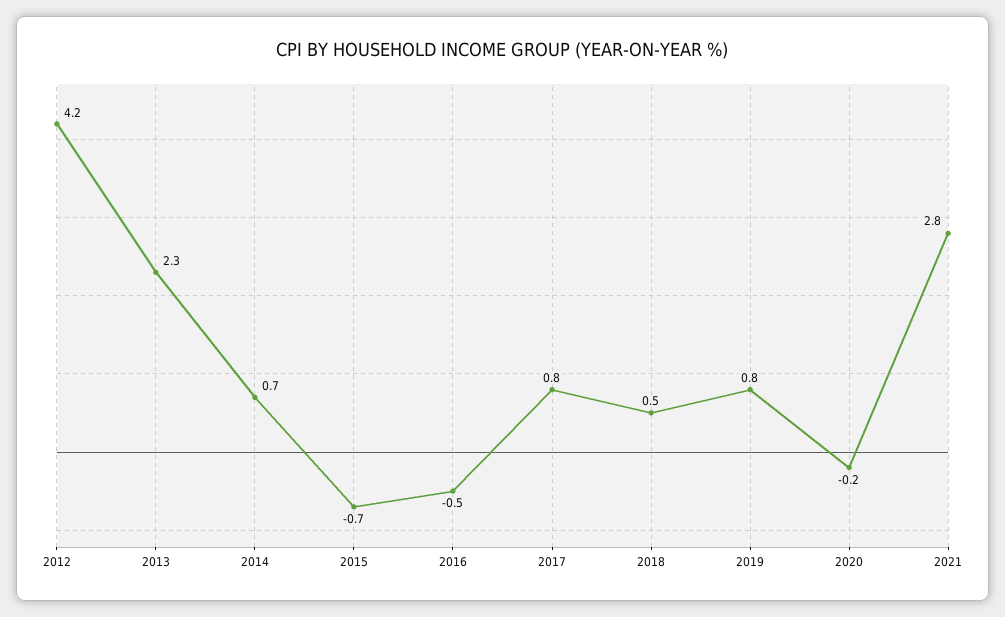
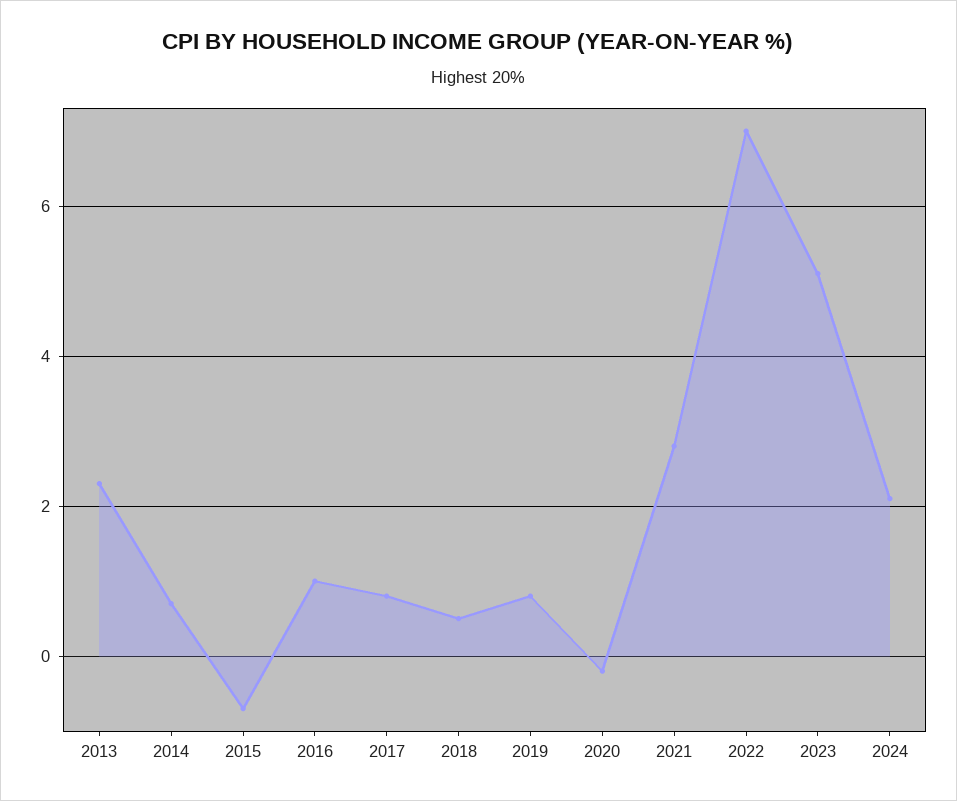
2012: 4.2 -> none
2016: -0.5 -> 1
2022: none -> 7
2023: none -> 5
2024: none -> 2

